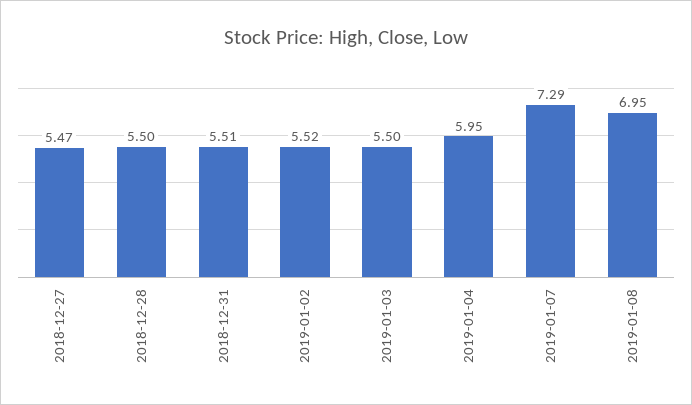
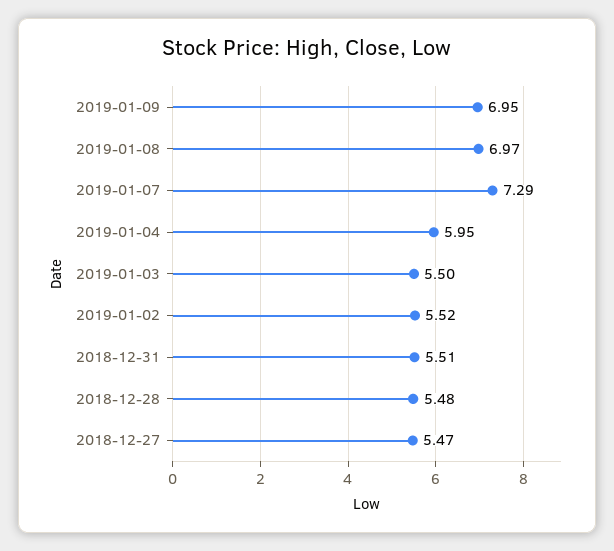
2018-12-28: 5.5 -> 5.48
2019-01-08: 6.95 -> 6.97
2019-01-09: none -> 6.95

